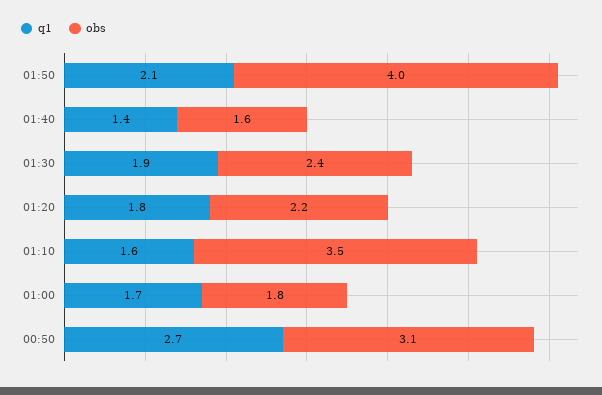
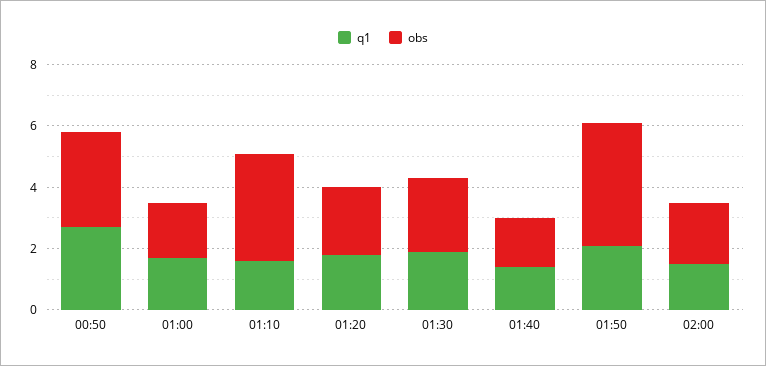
q1, 02:00: none -> 1.5
obs, 02:00: none -> 2

